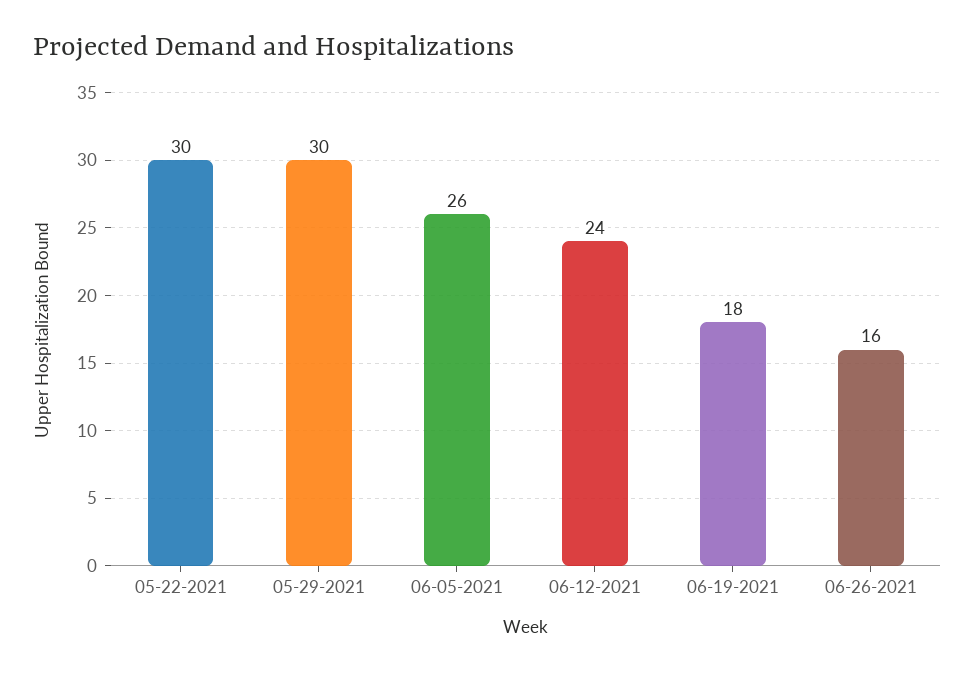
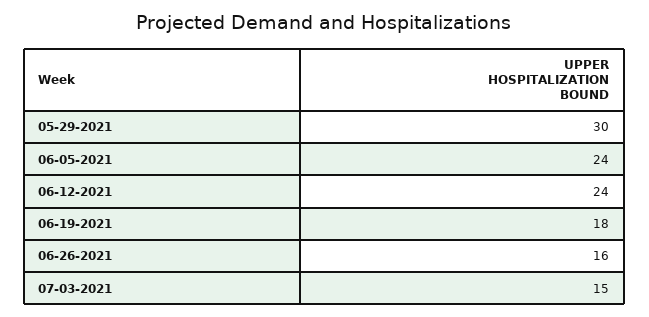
05-22-2021: 30 -> none
06-05-2021: 26 -> 24
07-03-2021: none -> 15

